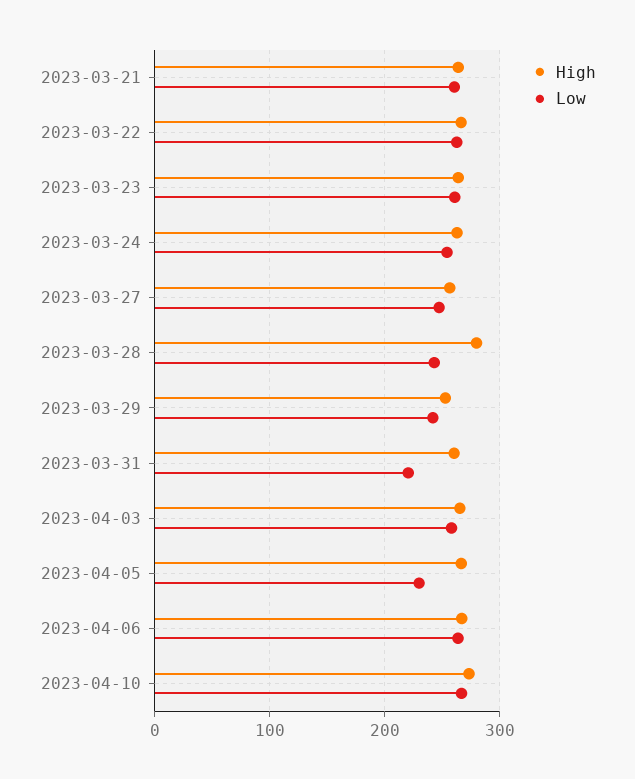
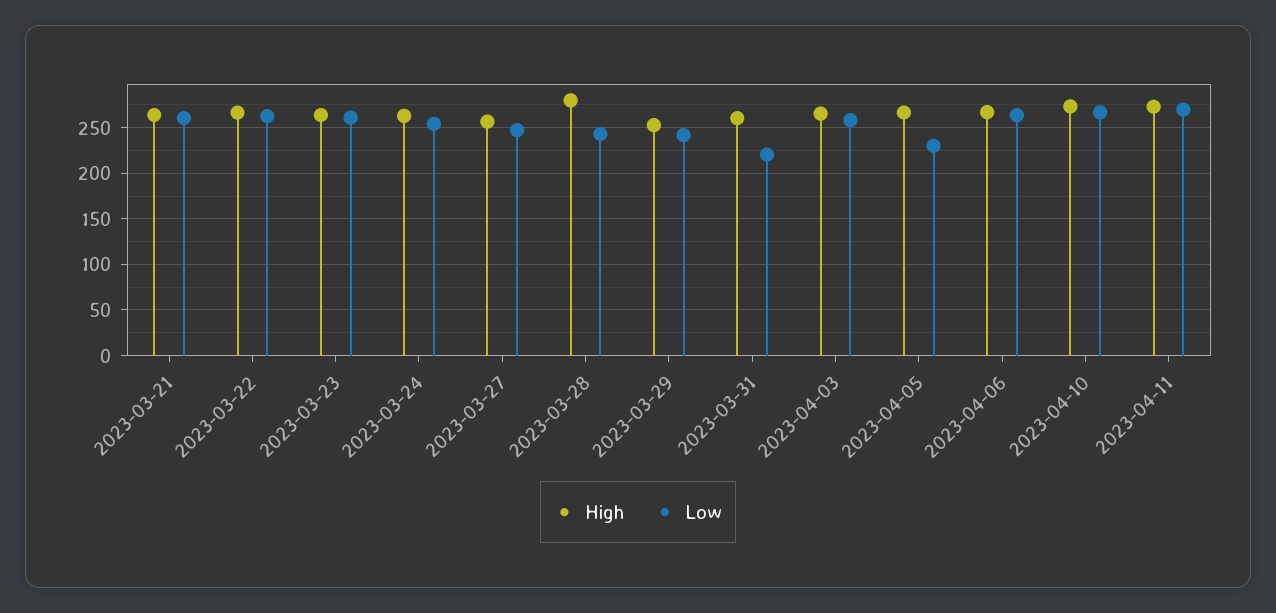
High, 2023-04-11: none -> 270
Low, 2023-04-11: none -> 270

